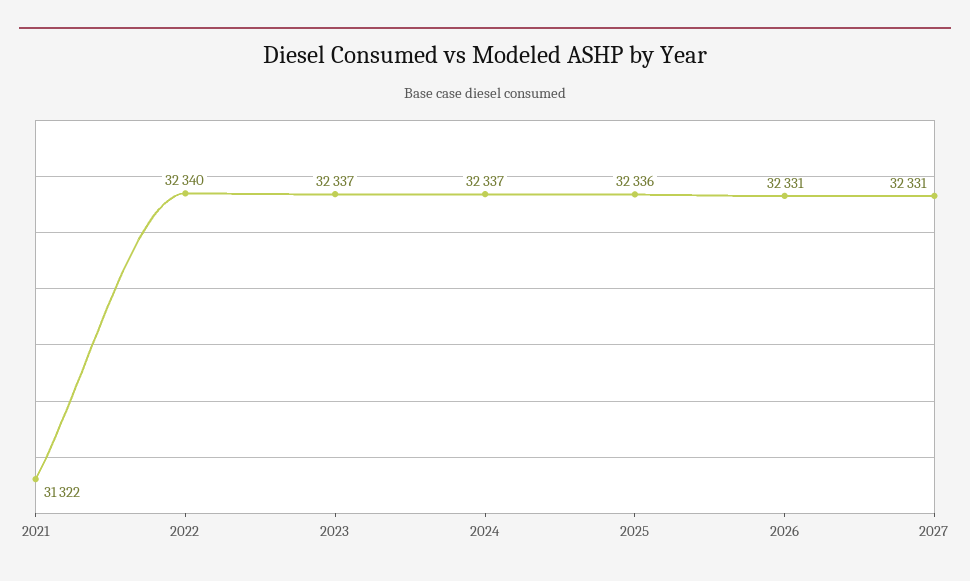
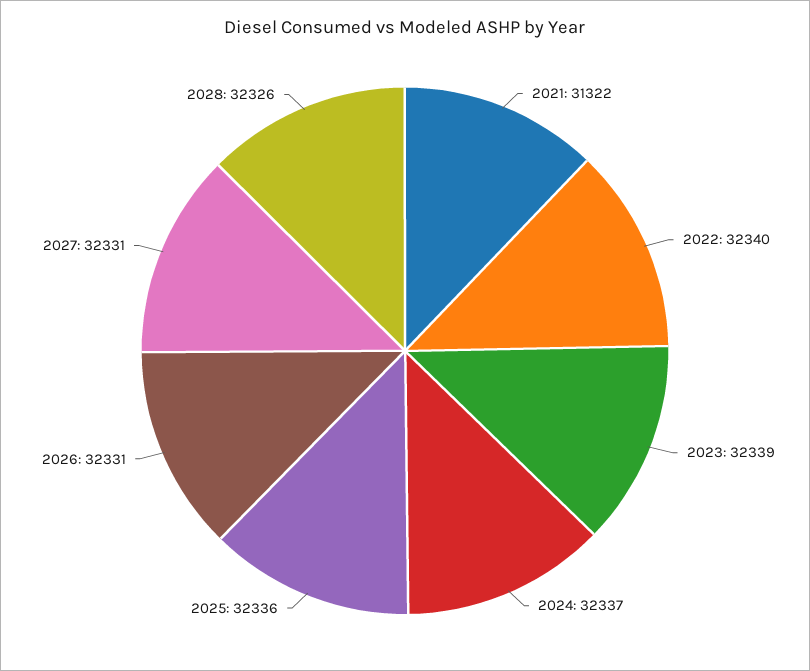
2023: 32337 -> 32339
2028: none -> 32326

